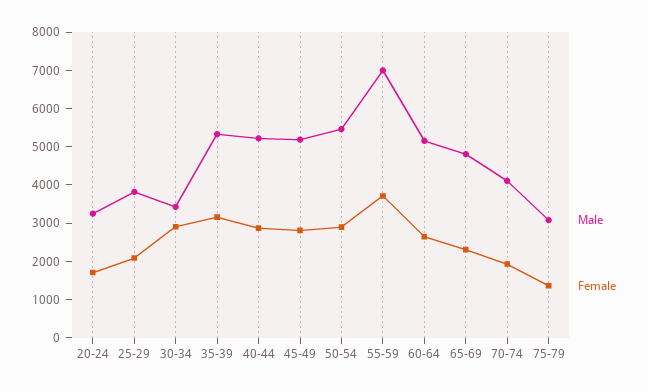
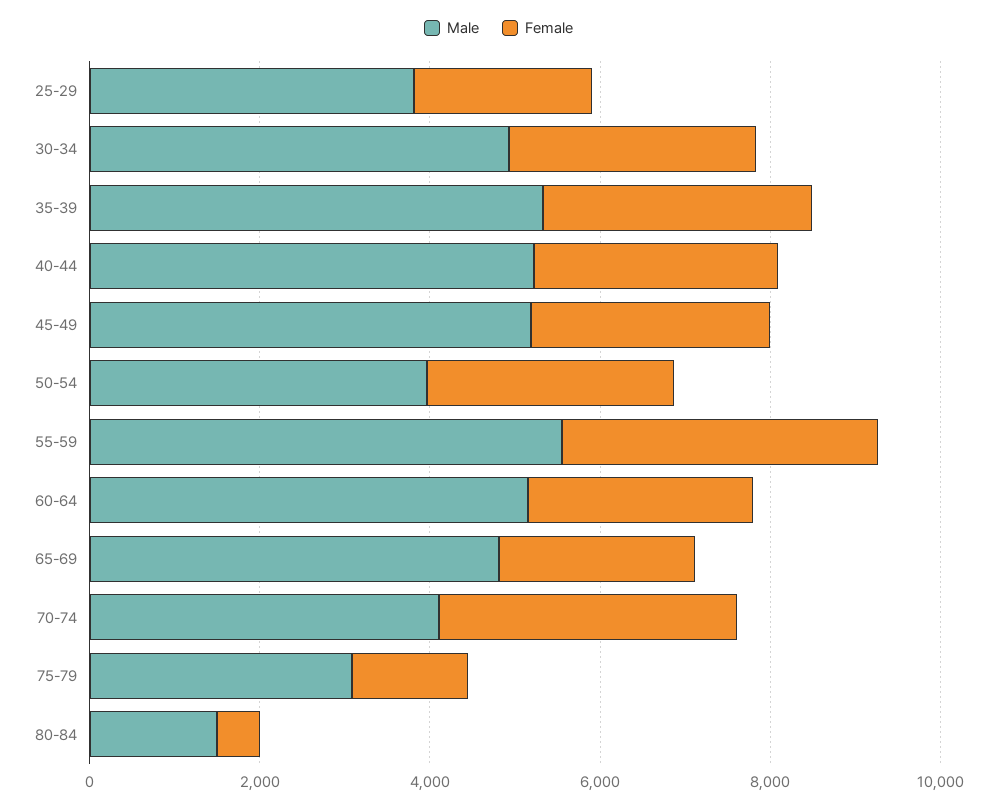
Male, 20-24: 3250 -> none
Female, 20-24: 1750 -> none
Male, 30-34: 3500 -> 5000
Male, 50-54: 5500 -> 4000
Male, 55-59: 7000 -> 5500
Female, 70-74: 2000 -> 3500
Male, 80-84: none -> 1500
Female, 80-84: none -> 500

